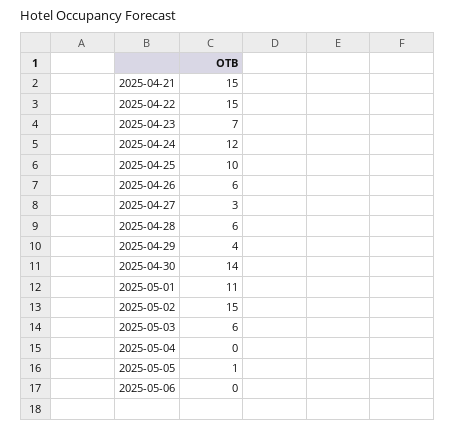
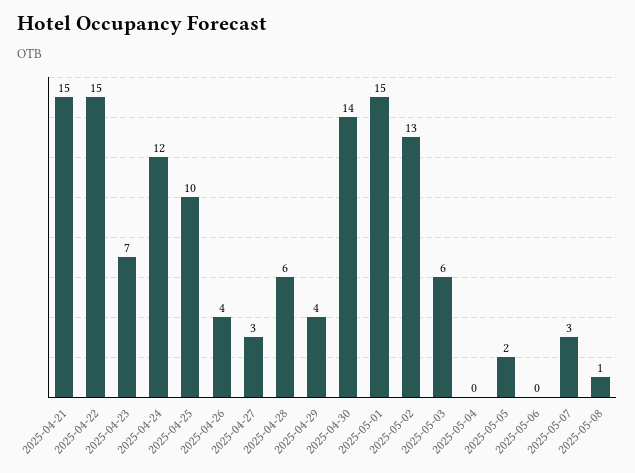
2025-04-26: 6 -> 4
2025-05-01: 11 -> 15
2025-05-02: 15 -> 13
2025-05-05: 1 -> 2
2025-05-07: none -> 3
2025-05-08: none -> 1

